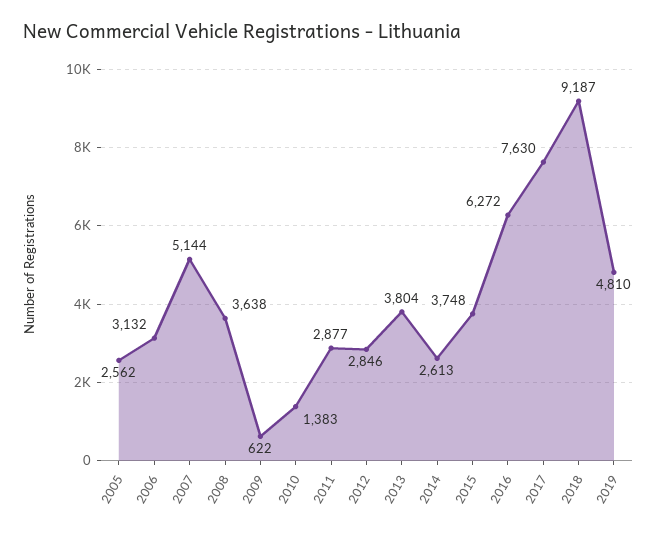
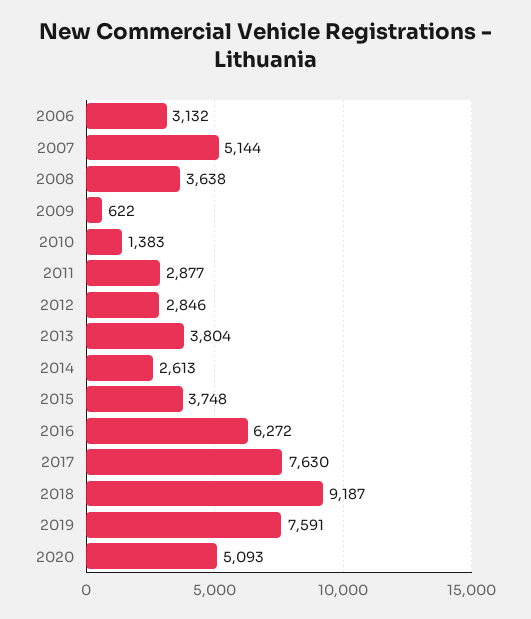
2005: 2562 -> none
2019: 4810 -> 7591
2020: none -> 5093

